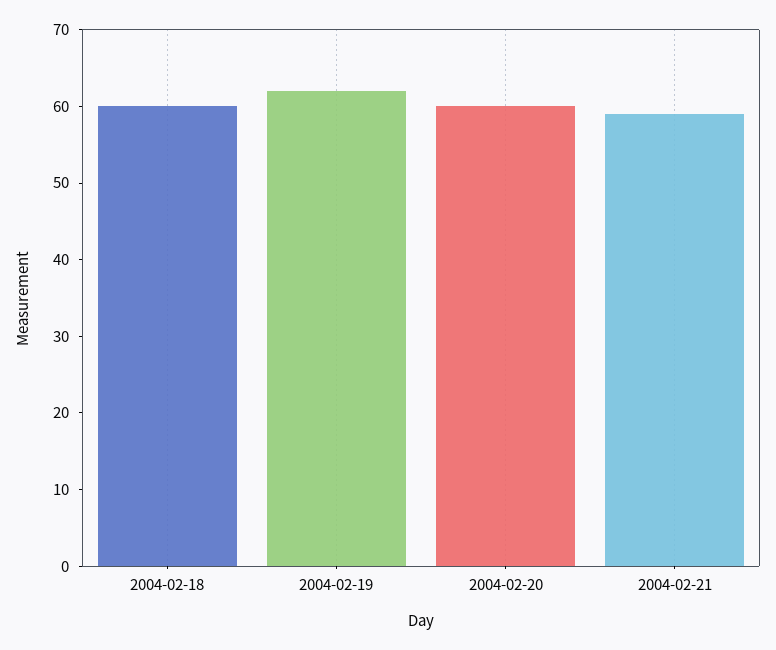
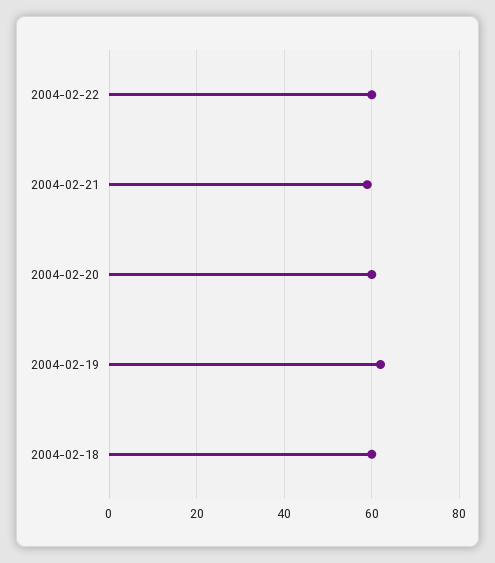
2004-02-22: none -> 60

